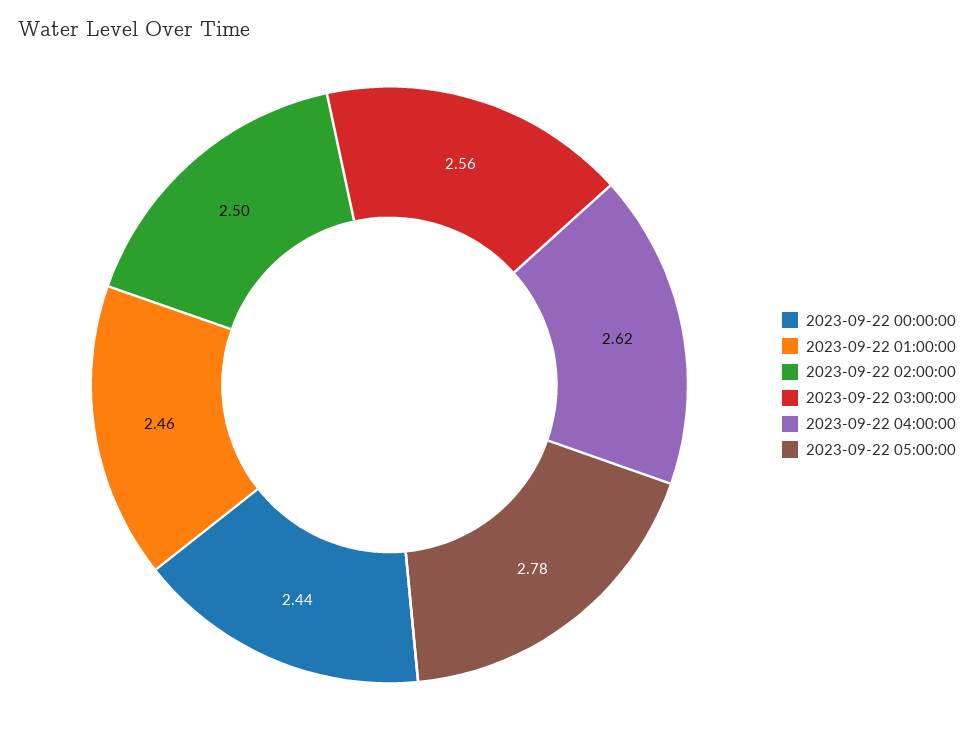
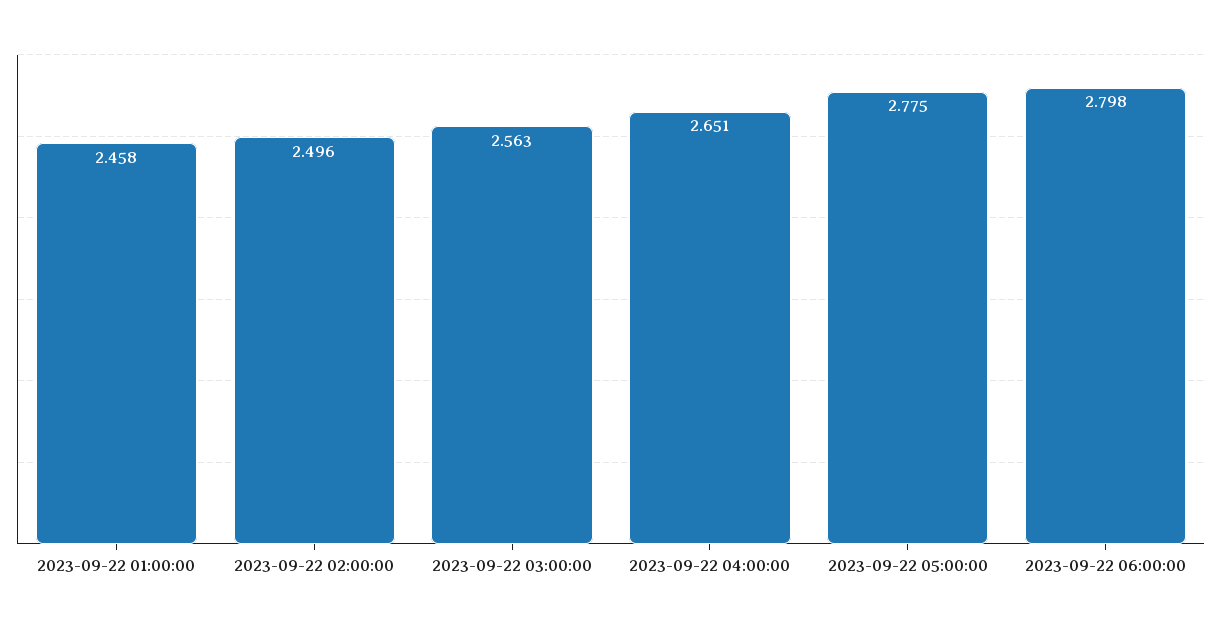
2023-09-22 00:00:00: 2.44 -> none
2023-09-22 04:00:00: 2.62 -> 2.651
2023-09-22 06:00:00: none -> 2.798

